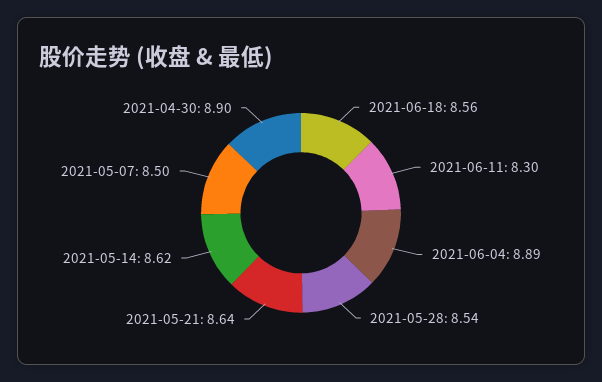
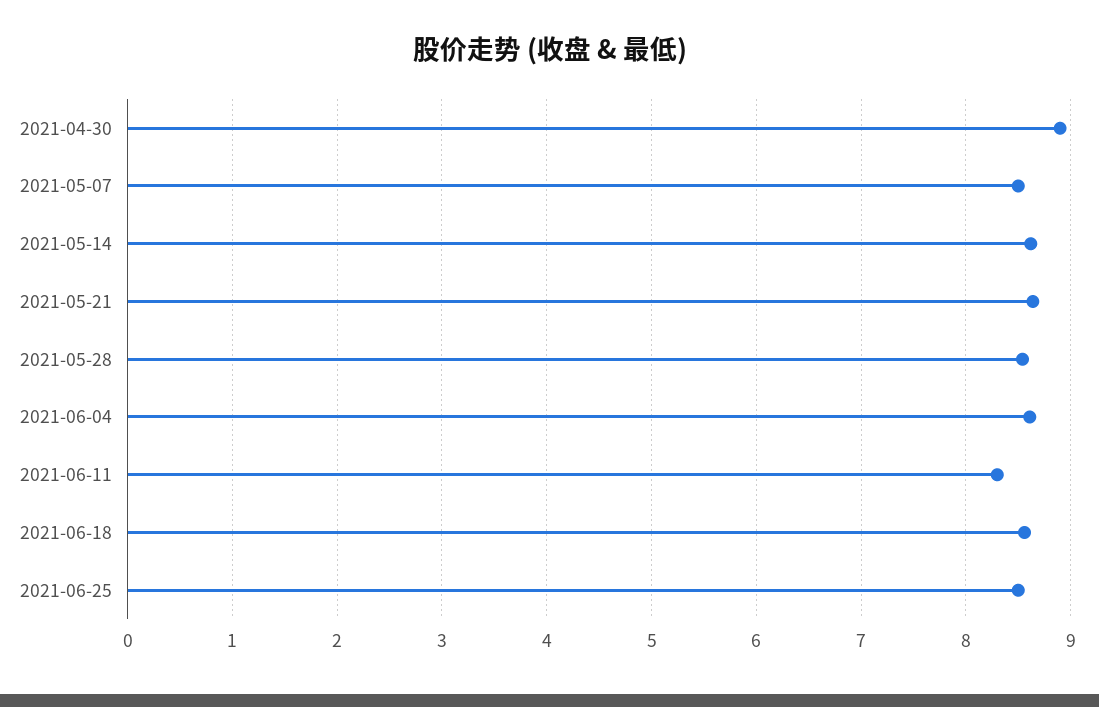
2021-06-04: 8.89 -> 8.6
2021-06-25: none -> 8.5

